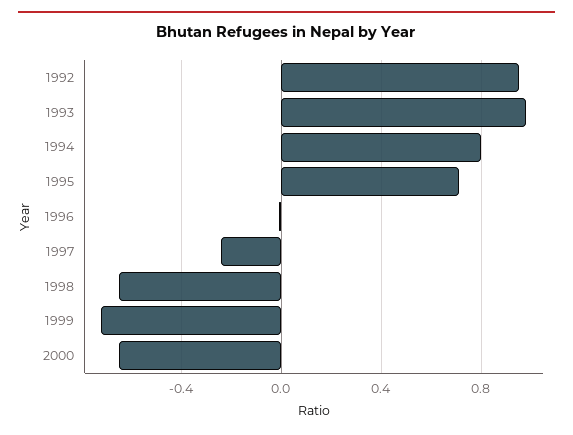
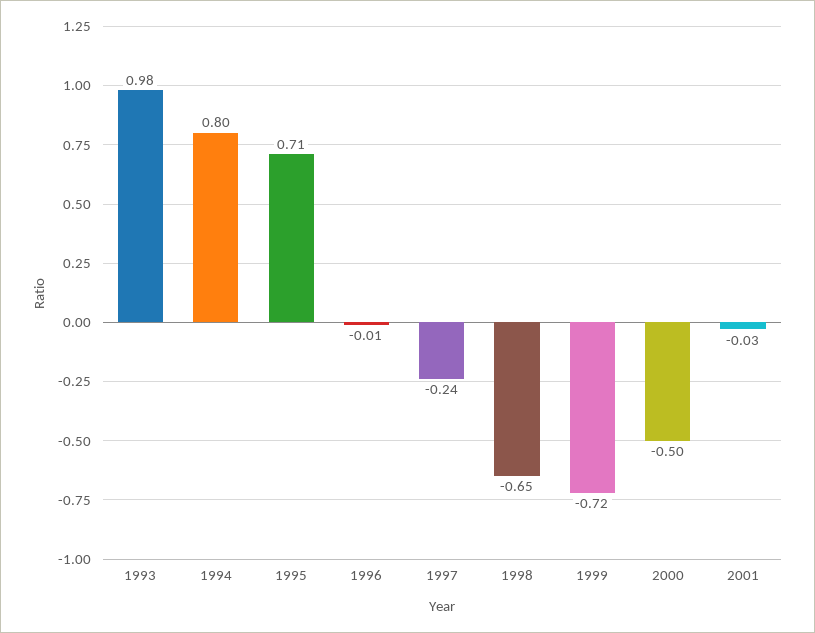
1992: 0.95 -> none
2000: -0.65 -> -0.5
2001: none -> -0.03

